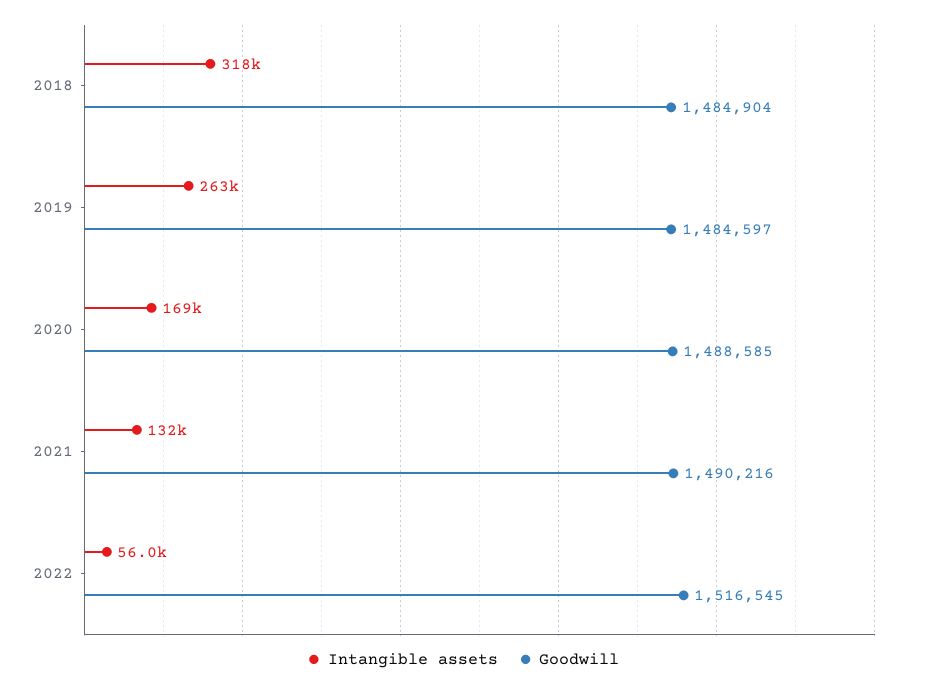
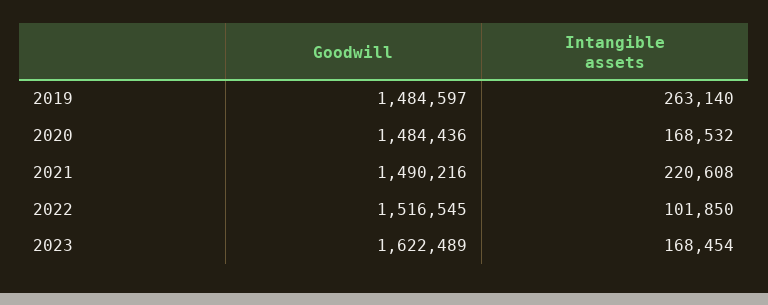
Intangible assets, 2018: 318000 -> none
Goodwill, 2018: 1484904 -> none
Goodwill, 2020: 1488585 -> 1484436
Intangible assets, 2021: 132000 -> 220608
Intangible assets, 2022: 56000 -> 101850
Goodwill, 2023: none -> 1622489
Intangible assets, 2023: none -> 168454

